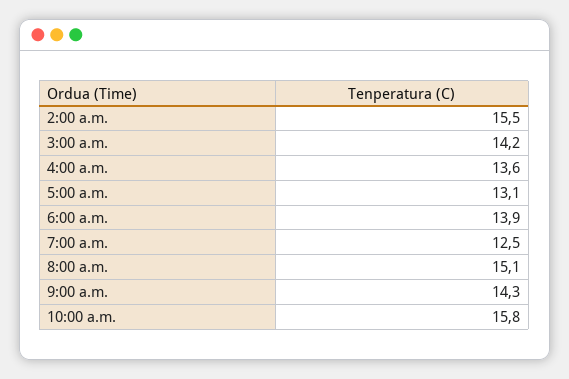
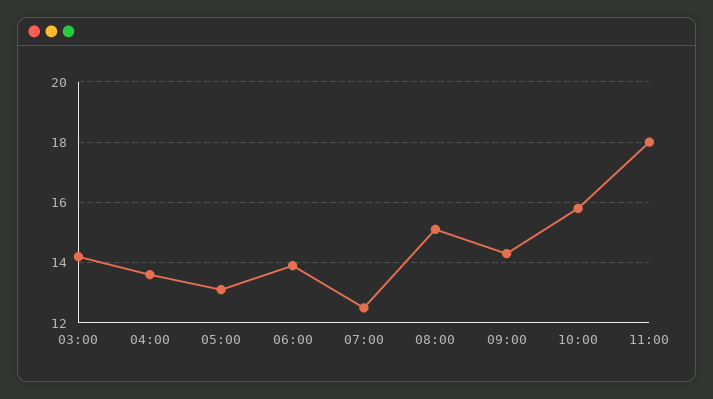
2:00 a.m.: 15.5 -> none
11:00: none -> 18

